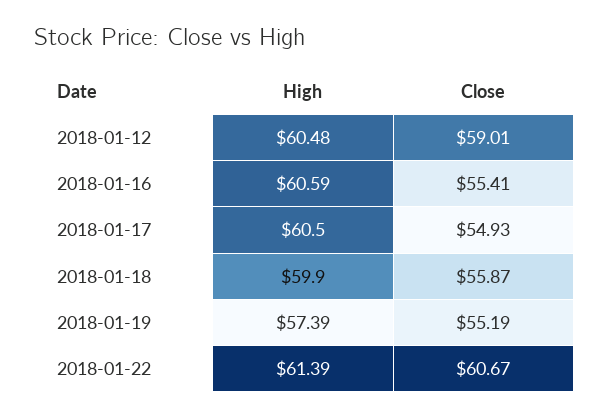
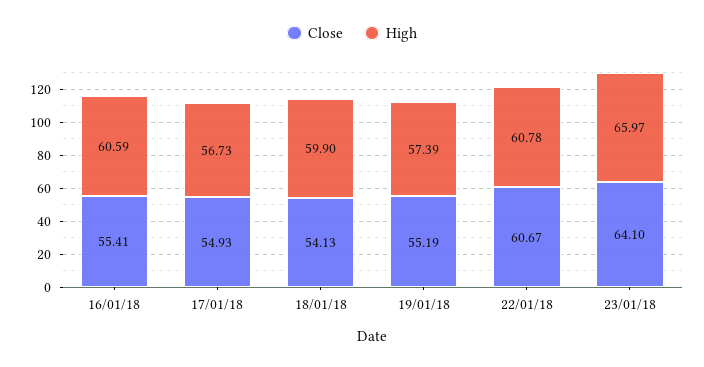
High, 2018-01-12: 60.48 -> none
Close, 2018-01-12: 59.01 -> none
High, 2018-01-17: 60.5 -> 56.73
Close, 2018-01-18: 55.87 -> 54.13
High, 2018-01-22: 61.39 -> 60.78
Close, 23/01/18: none -> 64.1
High, 23/01/18: none -> 65.97

